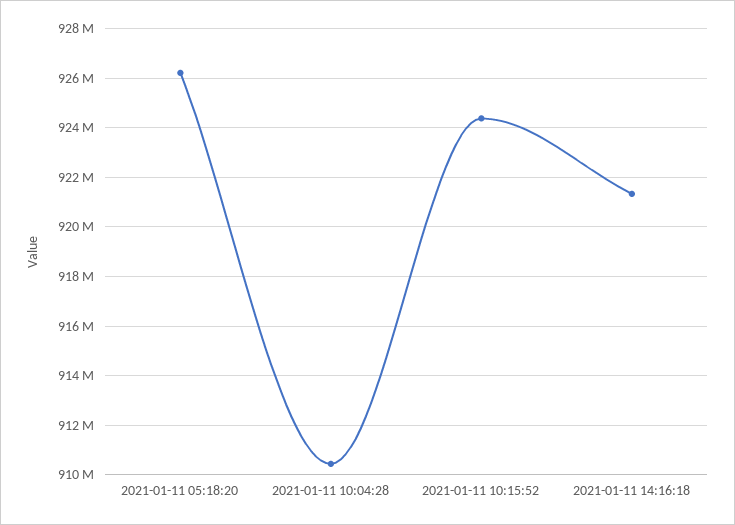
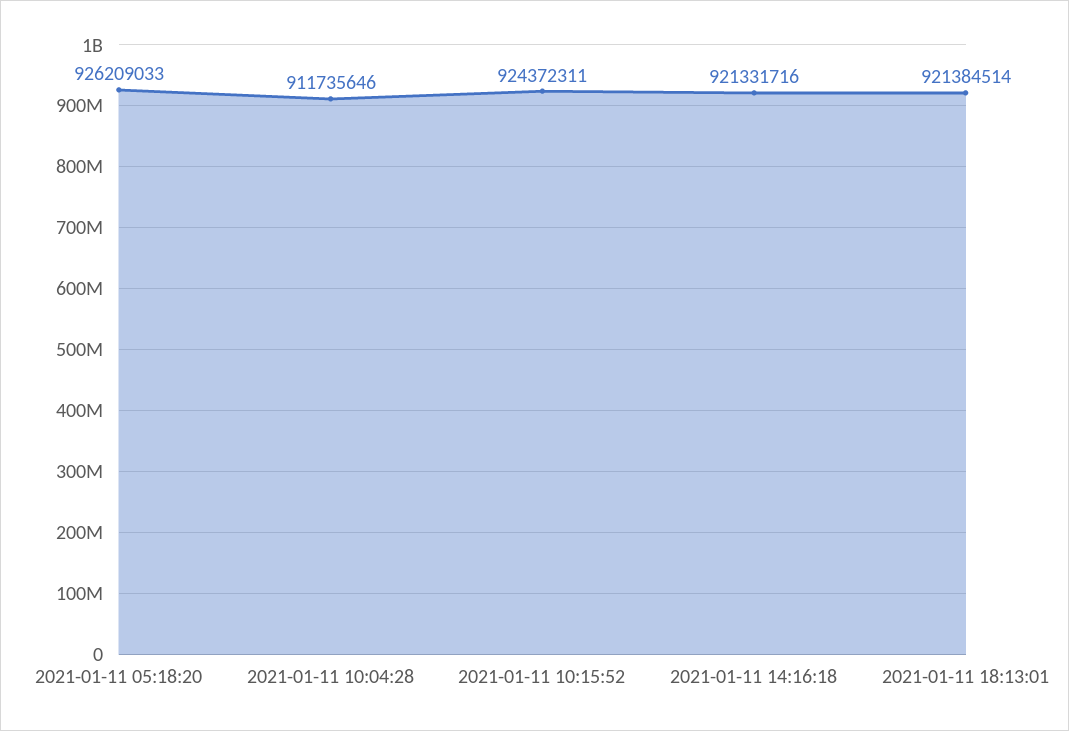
2021-01-11 10:04:28: 910500000 -> 911735646
2021-01-11 18:13:01: none -> 921384514

